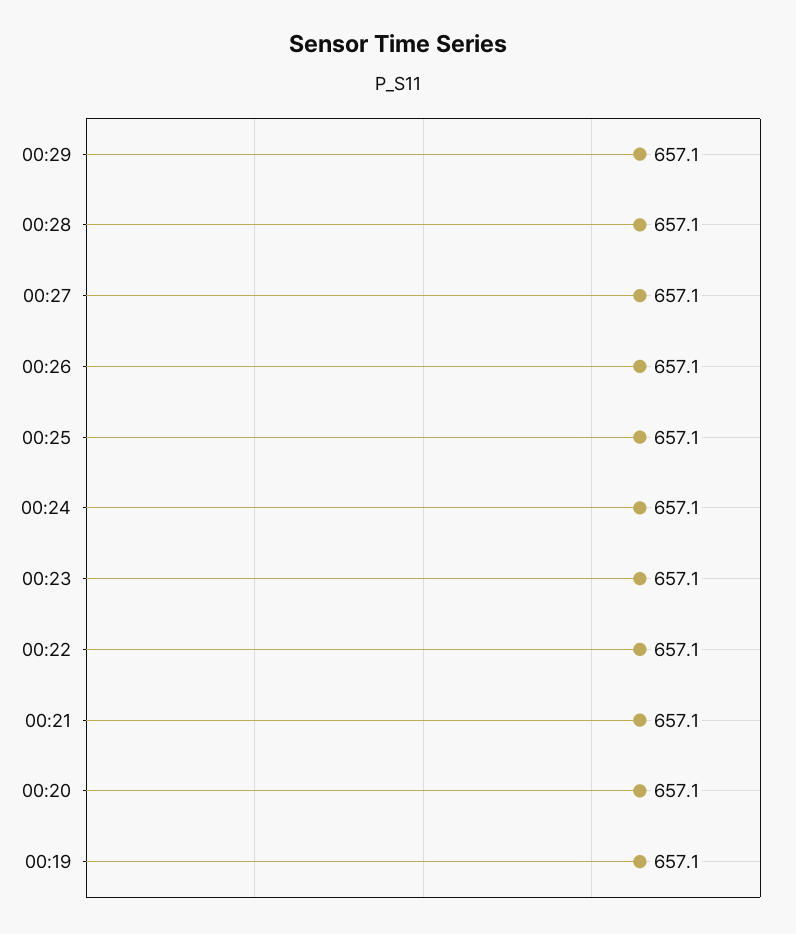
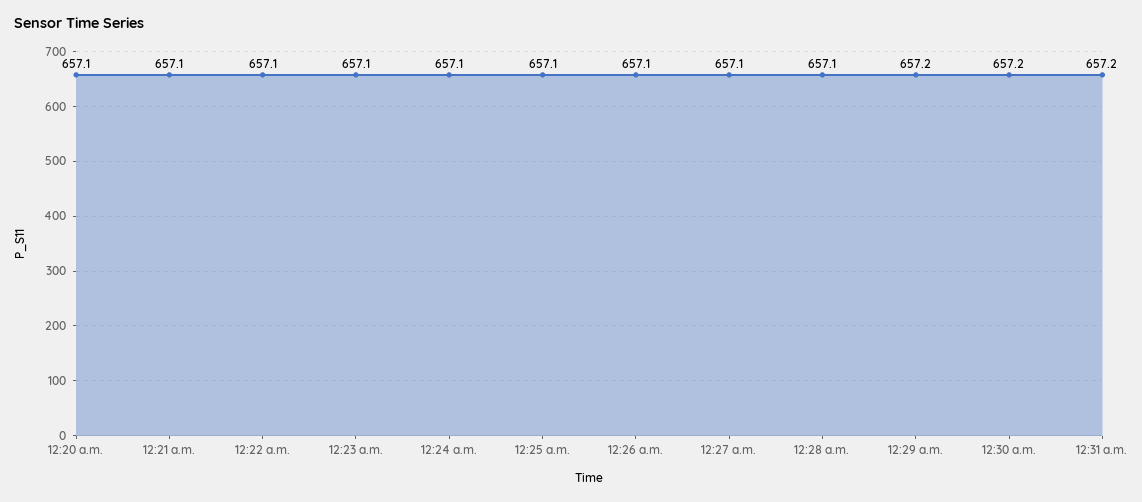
00:29: 657.1 -> 657.2
00:19: 657.1 -> none
12:30 a.m.: none -> 657.2
12:31 a.m.: none -> 657.2

